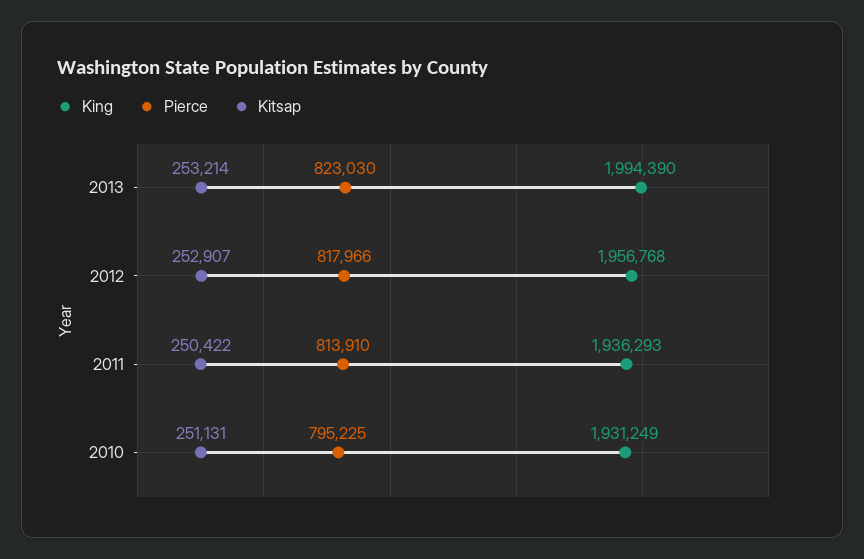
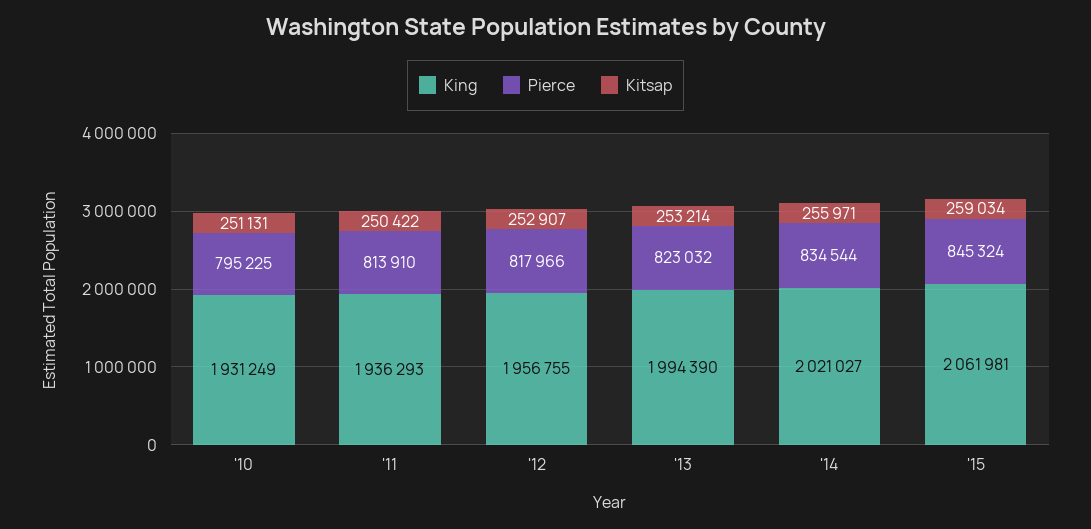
Pierce, 2013: 823030 -> 823032
King, 2012: 1956768 -> 1956755
King, '14: none -> 2021027
Pierce, '14: none -> 834544
Kitsap, '14: none -> 255971
King, '15: none -> 2061981
Pierce, '15: none -> 845324
Kitsap, '15: none -> 259034

